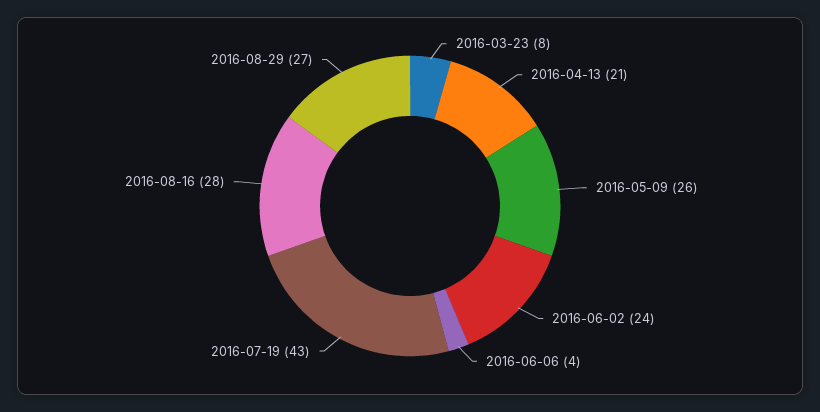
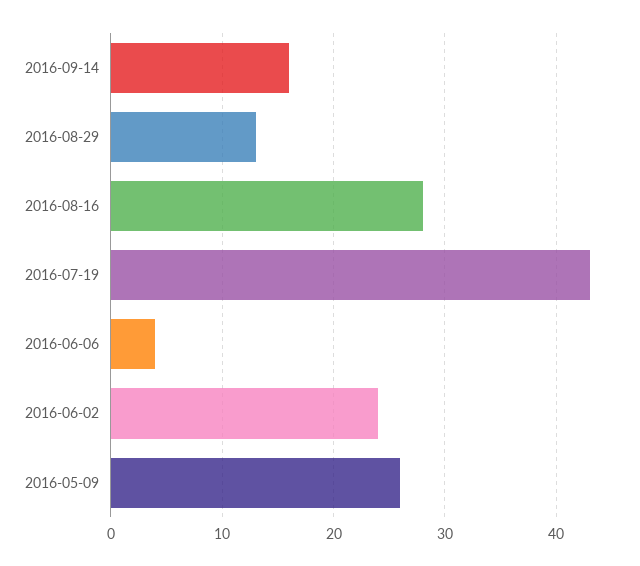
2016-03-23: 8 -> none
2016-04-13: 21 -> none
2016-08-29: 27 -> 13
2016-09-14: none -> 16

